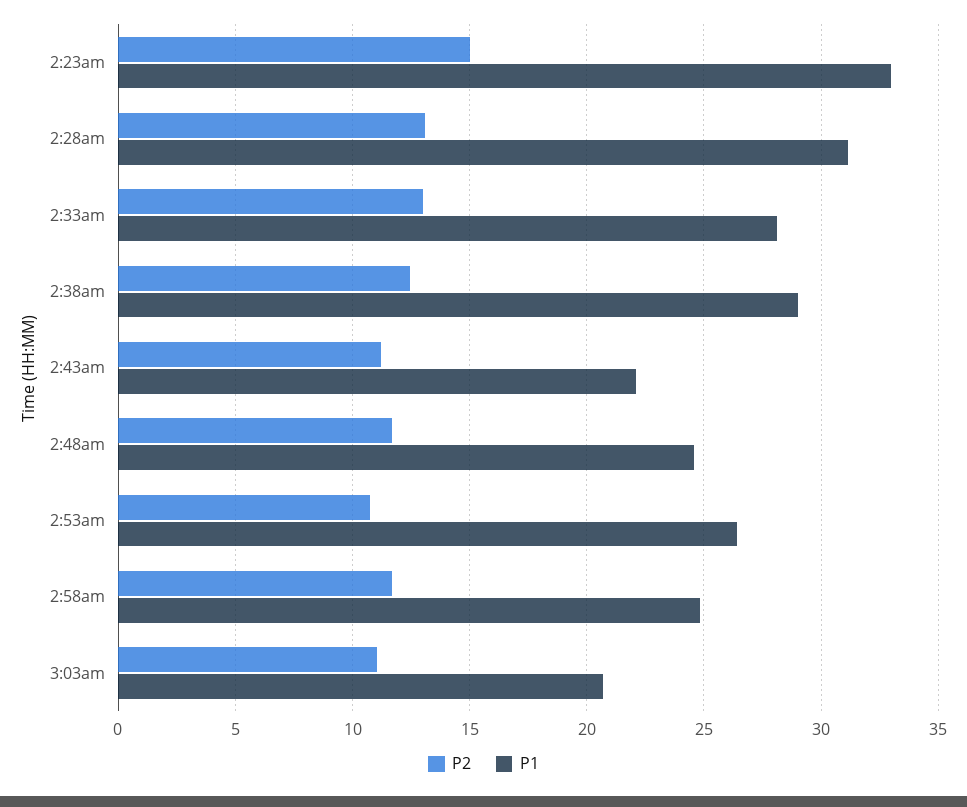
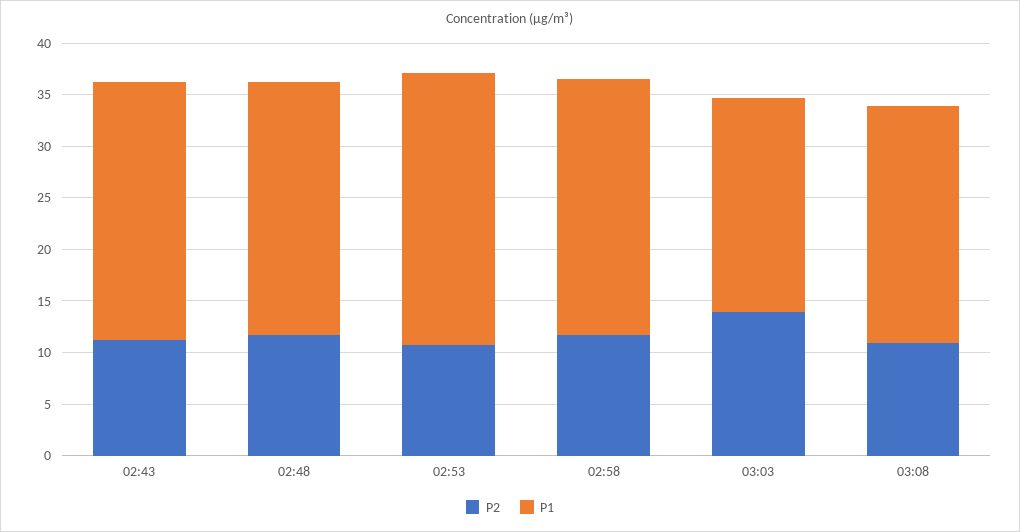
P2, 2:23am: 15 -> none
P1, 2:23am: 33 -> none
P2, 2:28am: 13 -> none
P1, 2:28am: 31 -> none
P2, 2:33am: 13 -> none
P1, 2:33am: 28 -> none
P2, 2:38am: 12.5 -> none
P1, 2:38am: 29 -> none
P1, 2:43am: 22 -> 25
P2, 3:03am: 11 -> 14
P2, 03:08: none -> 11
P1, 03:08: none -> 23

